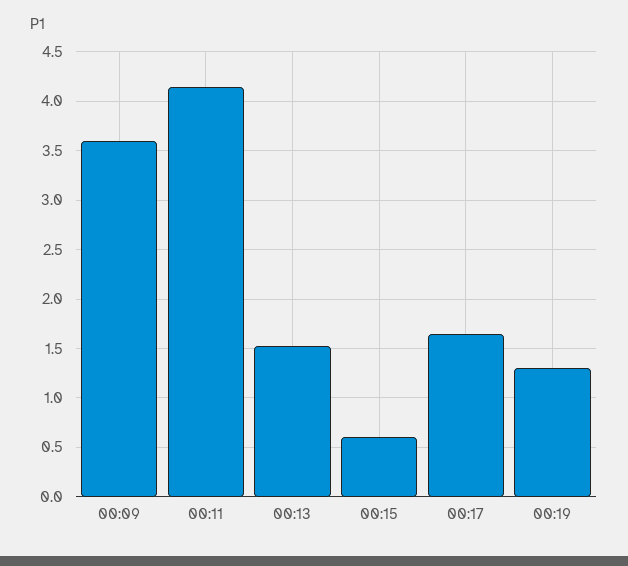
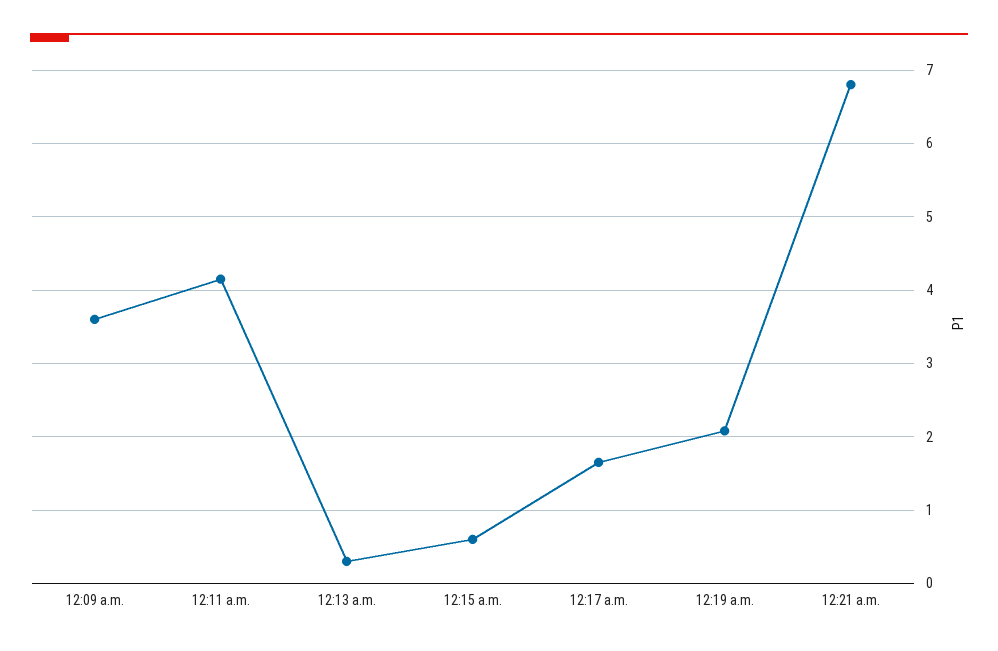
00:13: 1.5 -> 0.3
00:19: 1.3 -> 2.1
12:21 a.m.: none -> 6.8

